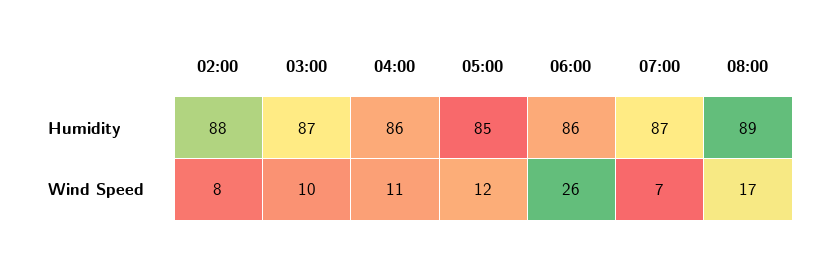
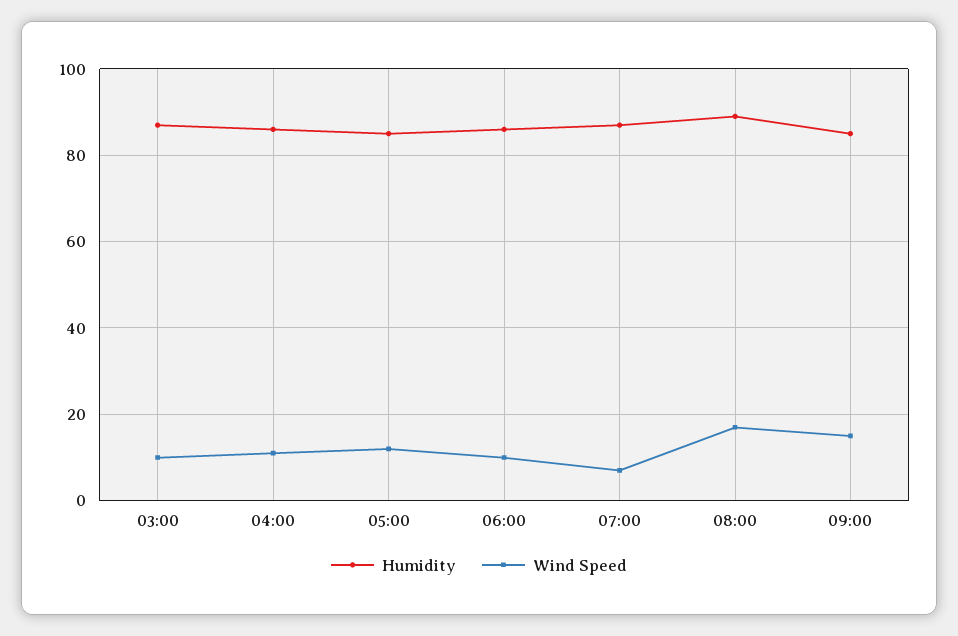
Humidity, 02:00: 88 -> none
Wind Speed, 02:00: 8 -> none
Wind Speed, 06:00: 26 -> 10
Humidity, 09:00: none -> 85
Wind Speed, 09:00: none -> 15

